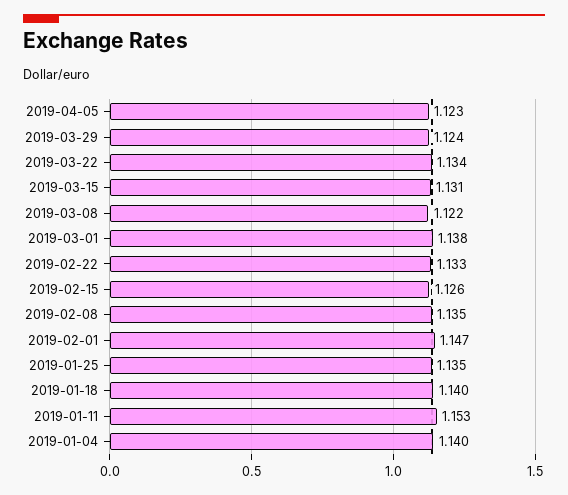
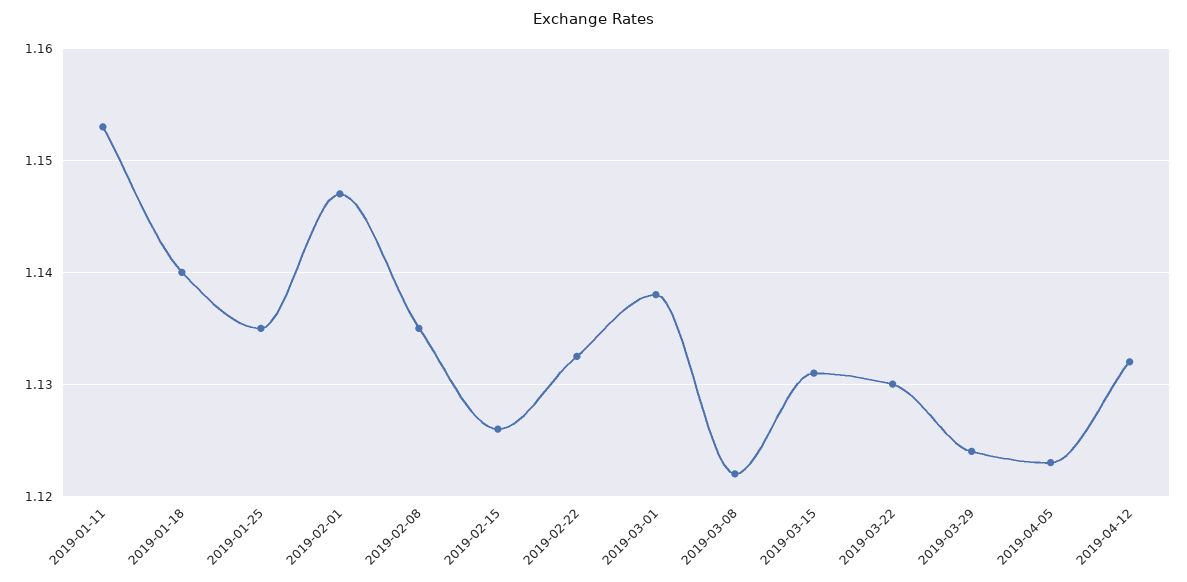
2019-03-22: 1.134 -> 1.13
2019-01-04: 1.14 -> none
2019-04-12: none -> 1.132

